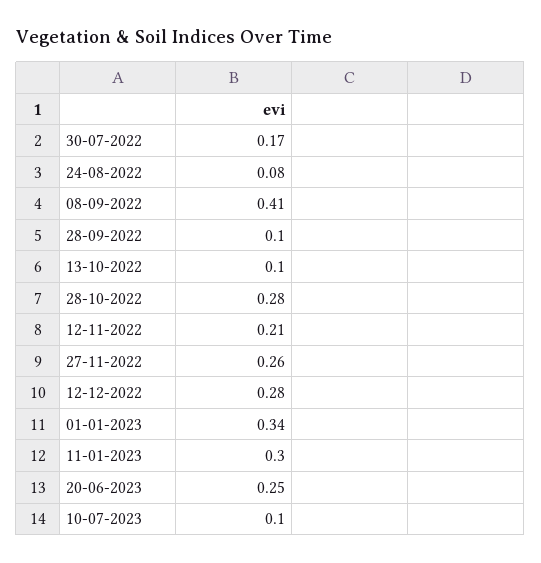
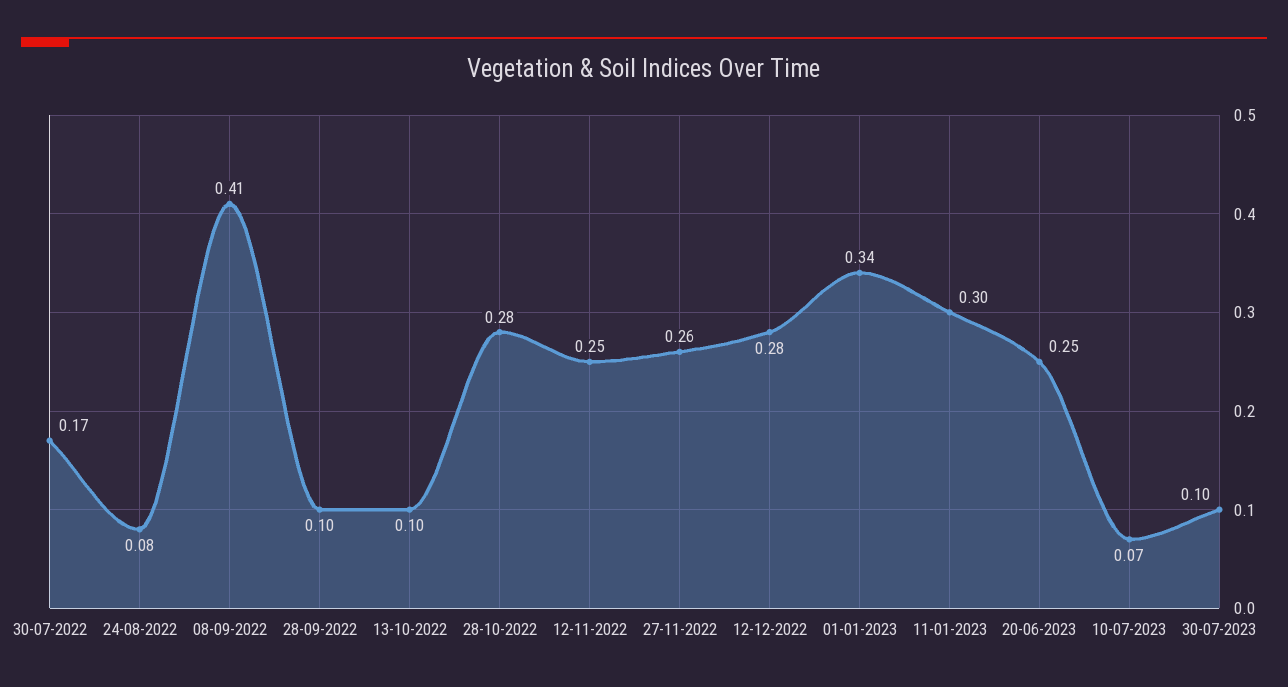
12-11-2022: 0.21 -> 0.25
10-07-2023: 0.1 -> 0.07
30-07-2023: none -> 0.1

